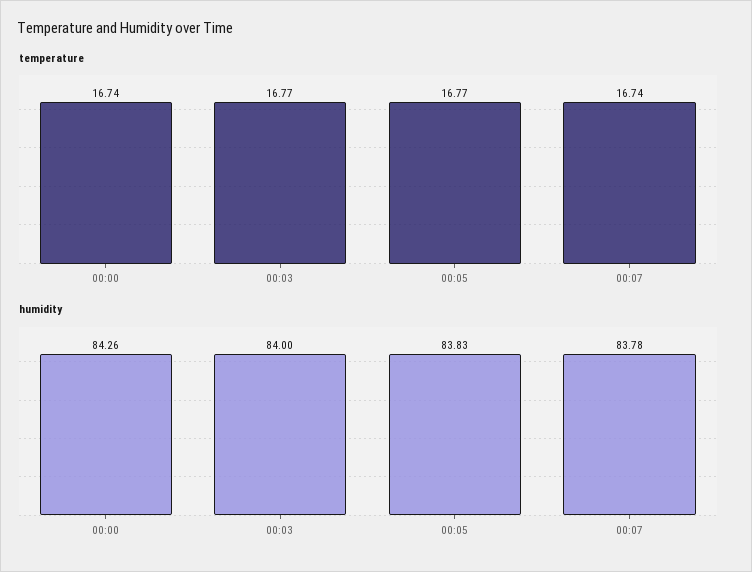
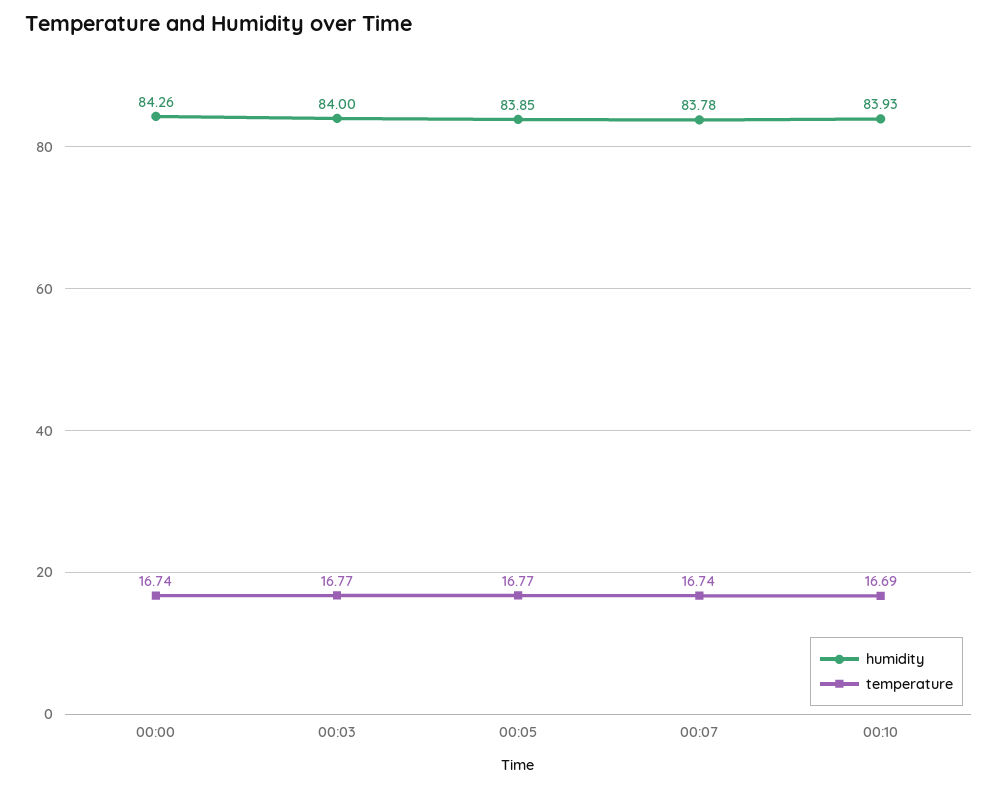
humidity, 00:05: 83.83 -> 83.85
humidity, 00:10: none -> 83.93
temperature, 00:10: none -> 16.69

